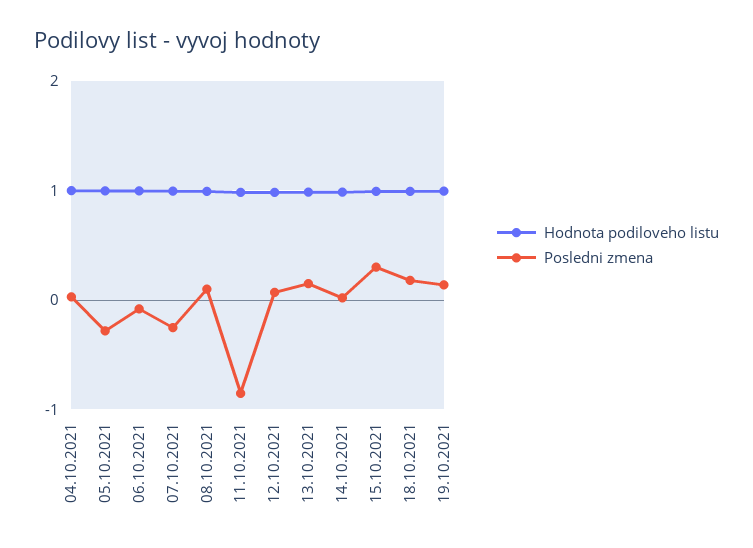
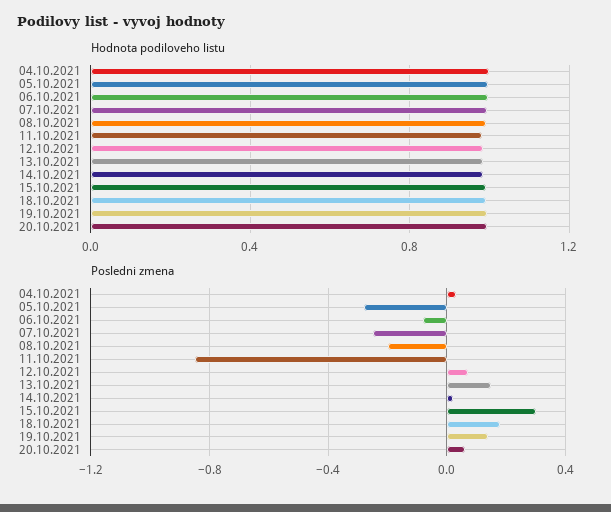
Posledni zmena, 08.10.2021: 0.1 -> -0.2
Hodnota podiloveho listu, 20.10.2021: none -> 1
Posledni zmena, 20.10.2021: none -> 0.05

